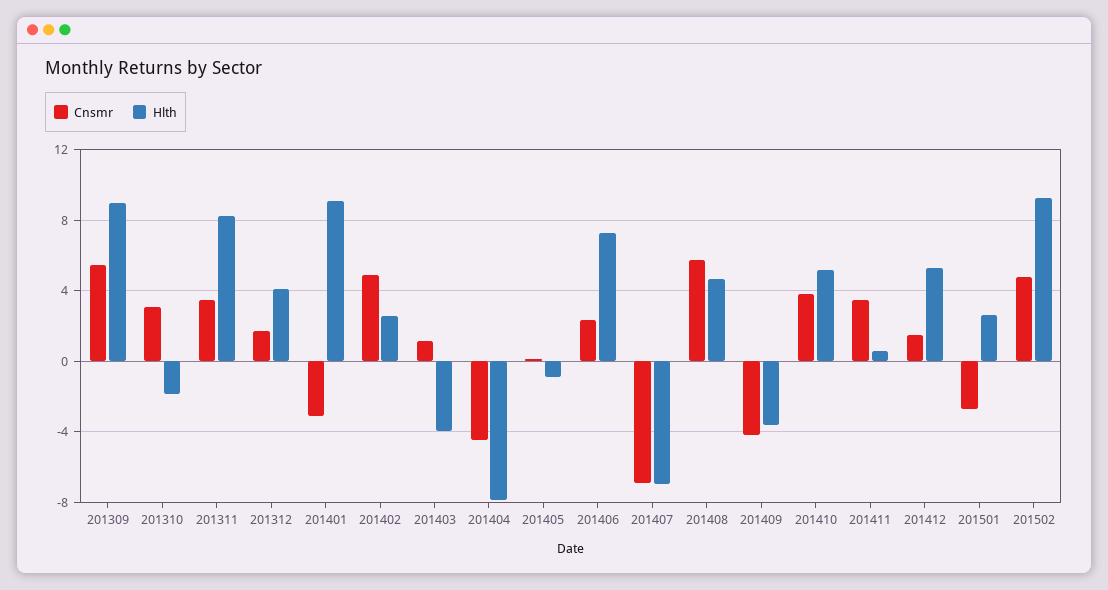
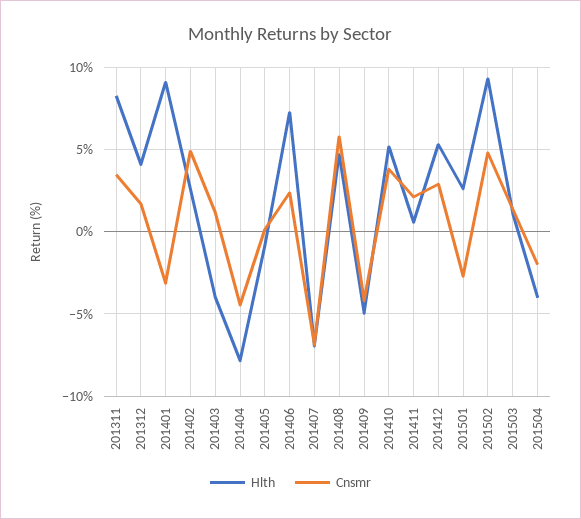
Cnsmr, 201309: 5.5 -> none
Hlth, 201309: 9 -> none
Cnsmr, 201310: 3 -> none
Hlth, 201310: -2 -> none
Hlth, 201409: -3.5 -> -5
Cnsmr, 201411: 3.5 -> 2
Cnsmr, 201412: 1.5 -> 3
Hlth, 201503: none -> 1
Cnsmr, 201503: none -> 1.5
Hlth, 201504: none -> -4
Cnsmr, 201504: none -> -2

